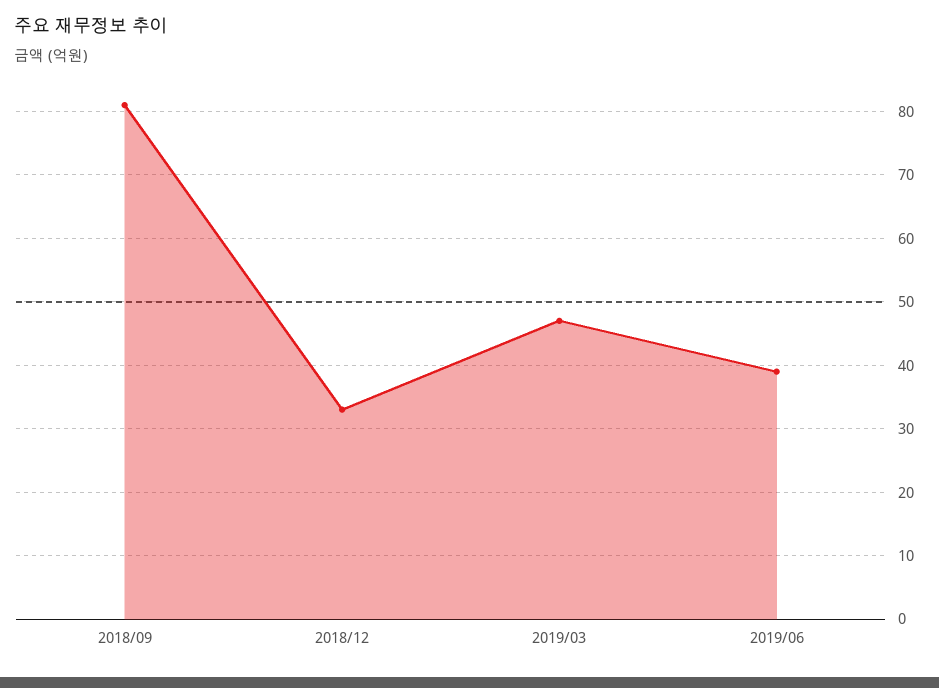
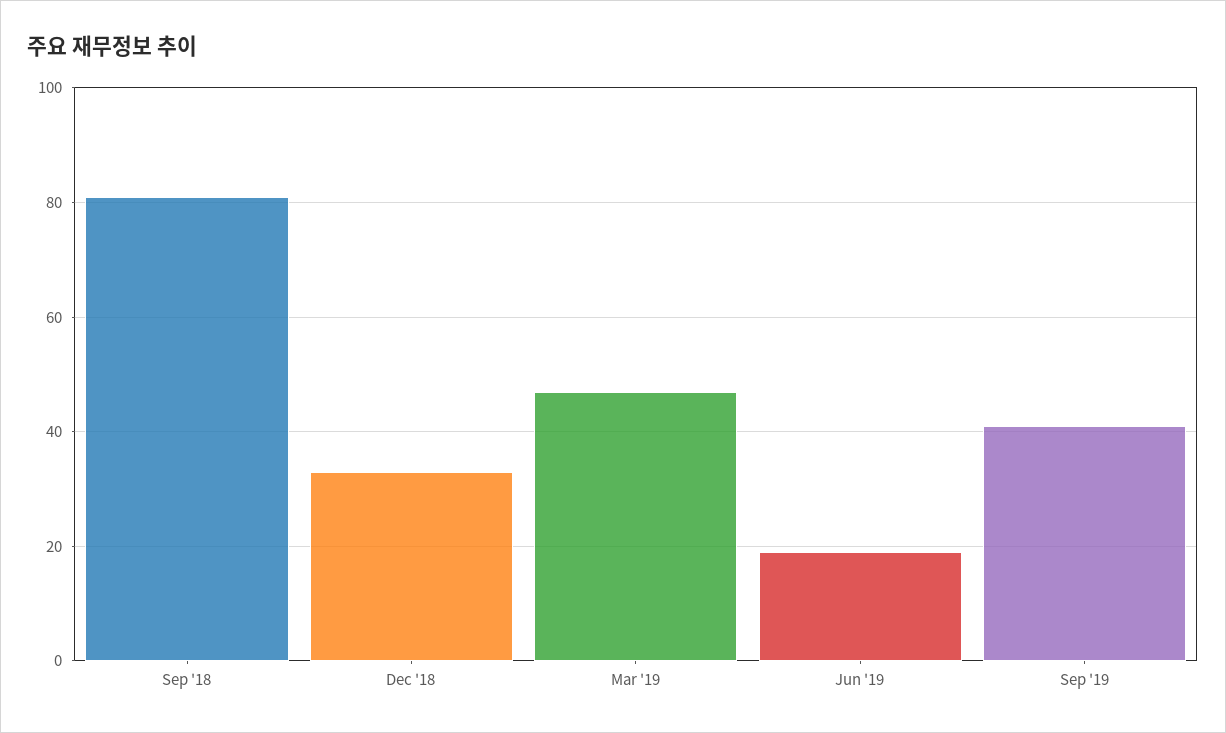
2019/06: 39 -> 20
Sep '19: none -> 40

